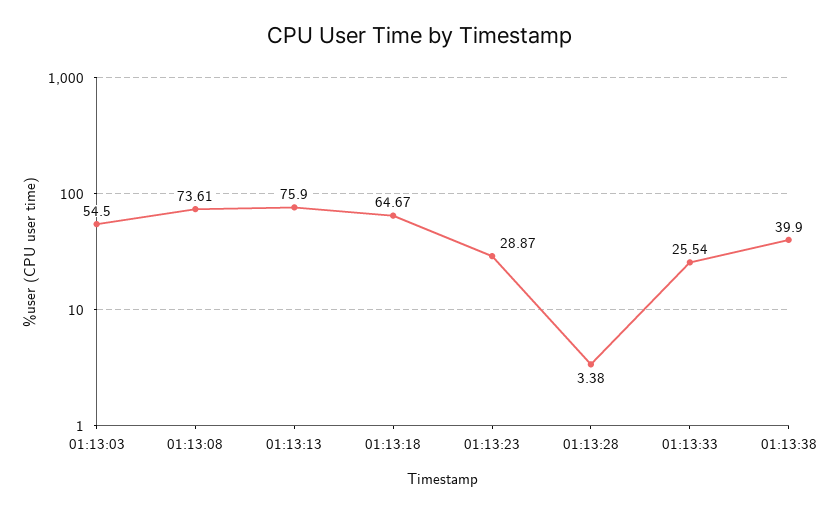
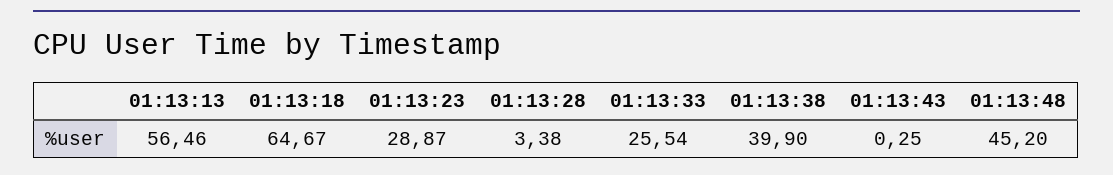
01:13:03: 54.5 -> none
01:13:08: 73.61 -> none
01:13:13: 75.9 -> 56.46
01:13:43: none -> 0.25
01:13:48: none -> 45.2

